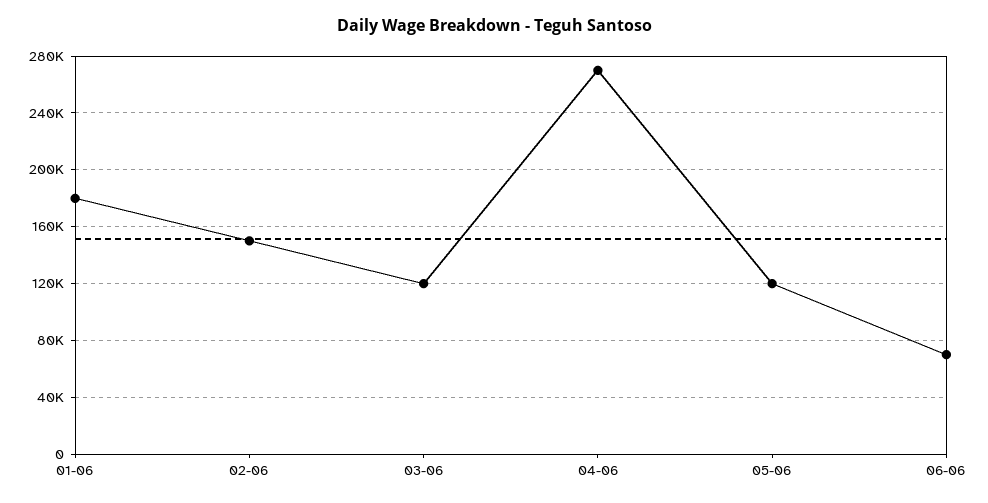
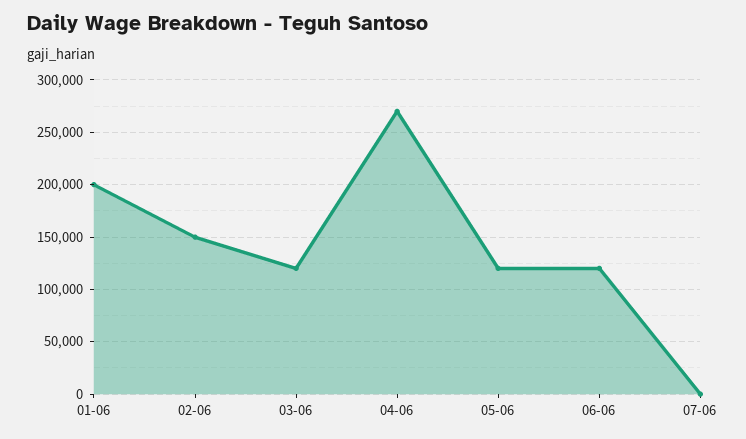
01-06: 180000 -> 200000
06-06: 70000 -> 120000
07-06: none -> 0

